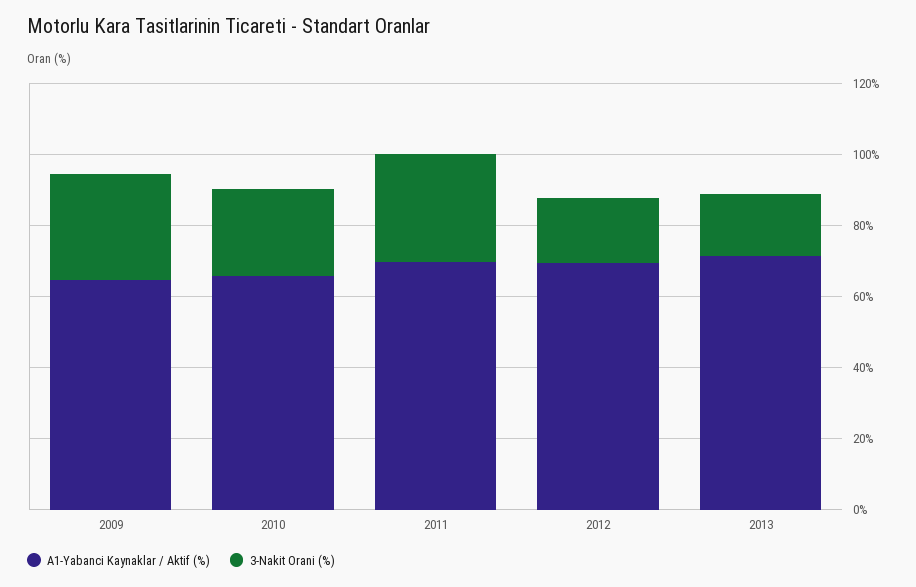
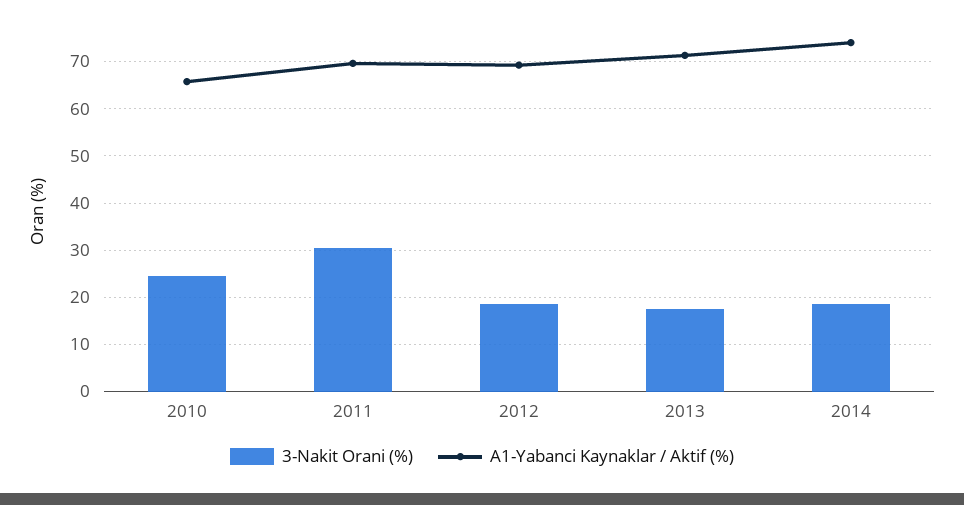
A1-Yabanci Kaynaklar / Aktif (%), 2009: 65 -> none
3-Nakit Orani (%), 2009: 30 -> none
3-Nakit Orani (%), 2014: none -> 18
A1-Yabanci Kaynaklar / Aktif (%), 2014: none -> 74

